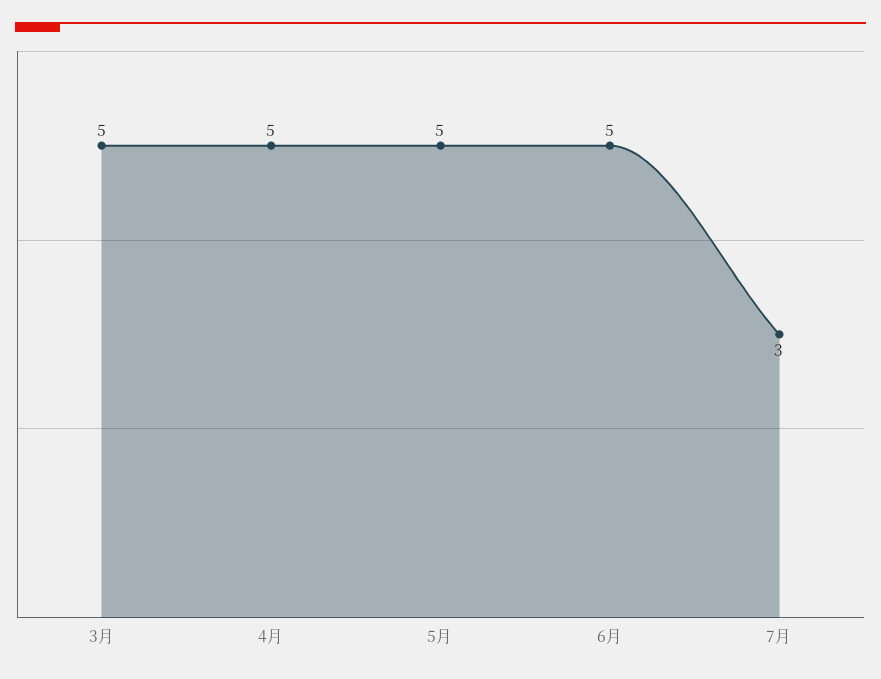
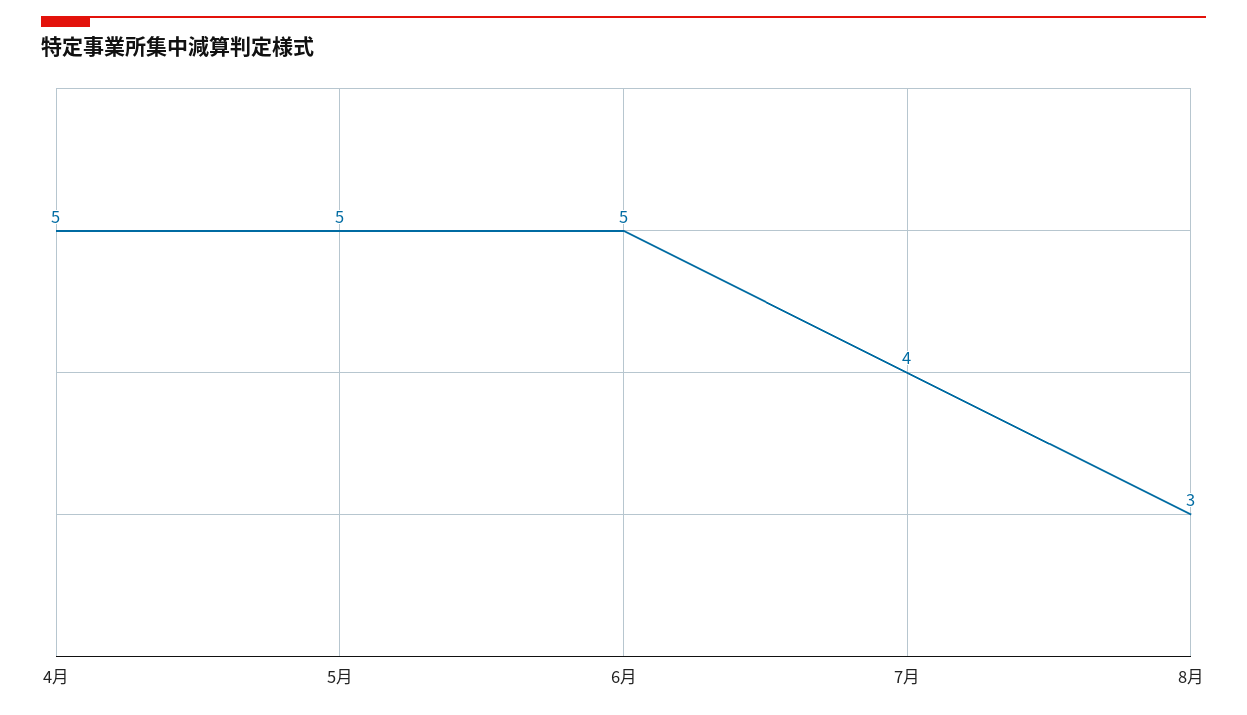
3月: 5 -> none
7月: 3 -> 4
8月: none -> 3

